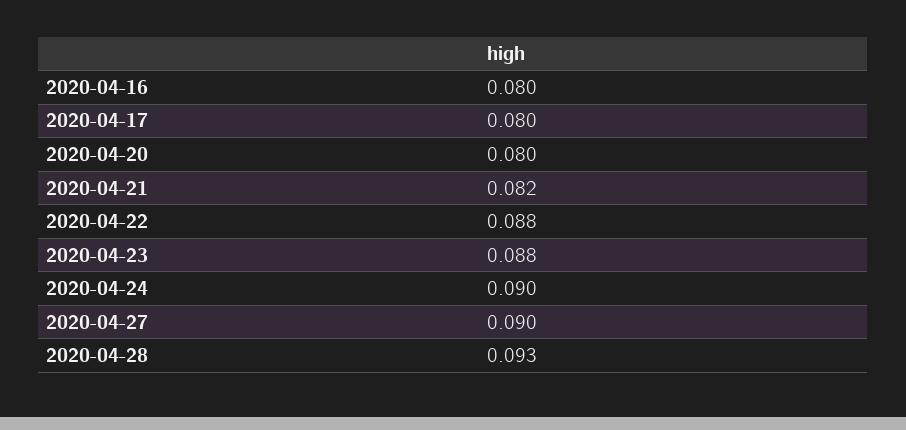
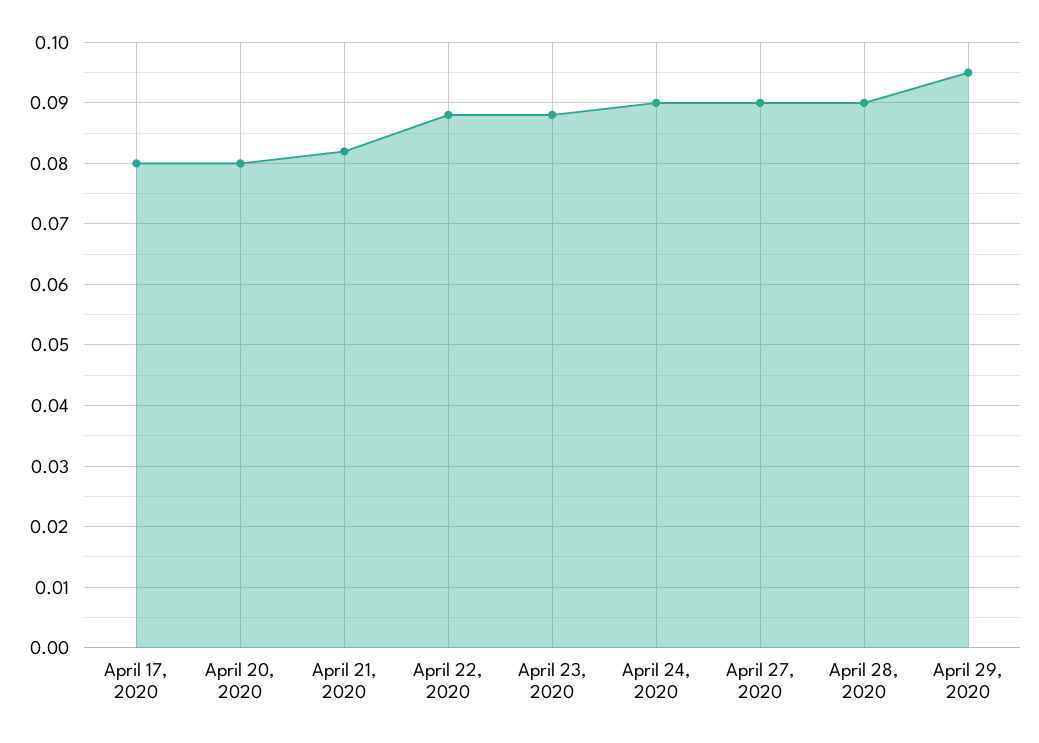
2020-04-16: 0.08 -> none
2020-04-28: 0.093 -> 0.09
April 29, 2020: none -> 0.095

